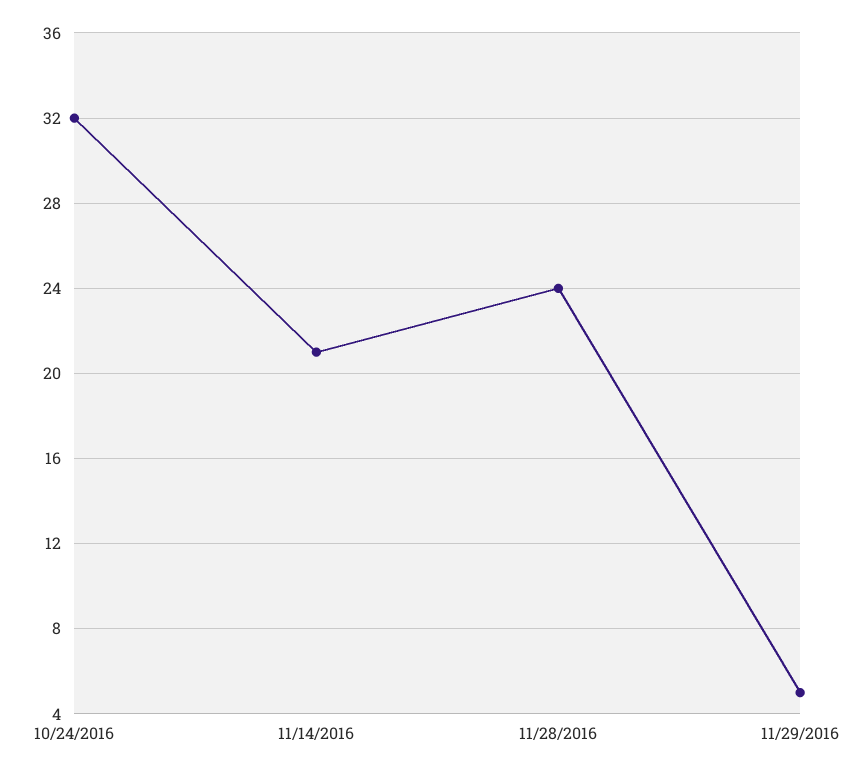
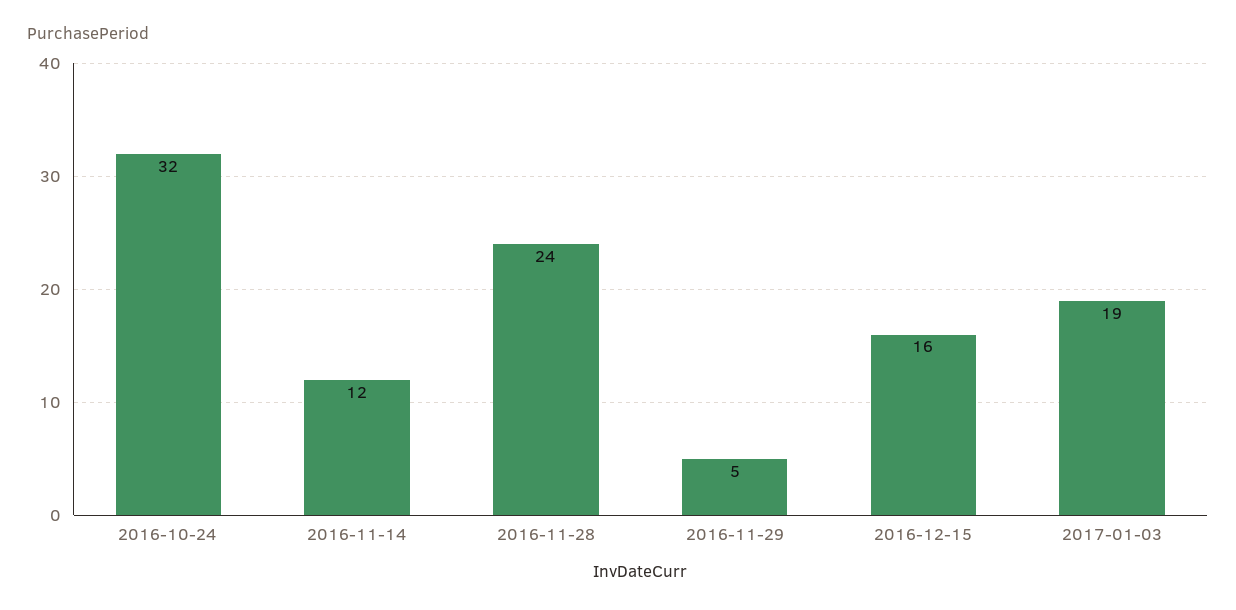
11/14/2016: 21 -> 12
2016-12-15: none -> 16
2017-01-03: none -> 19

